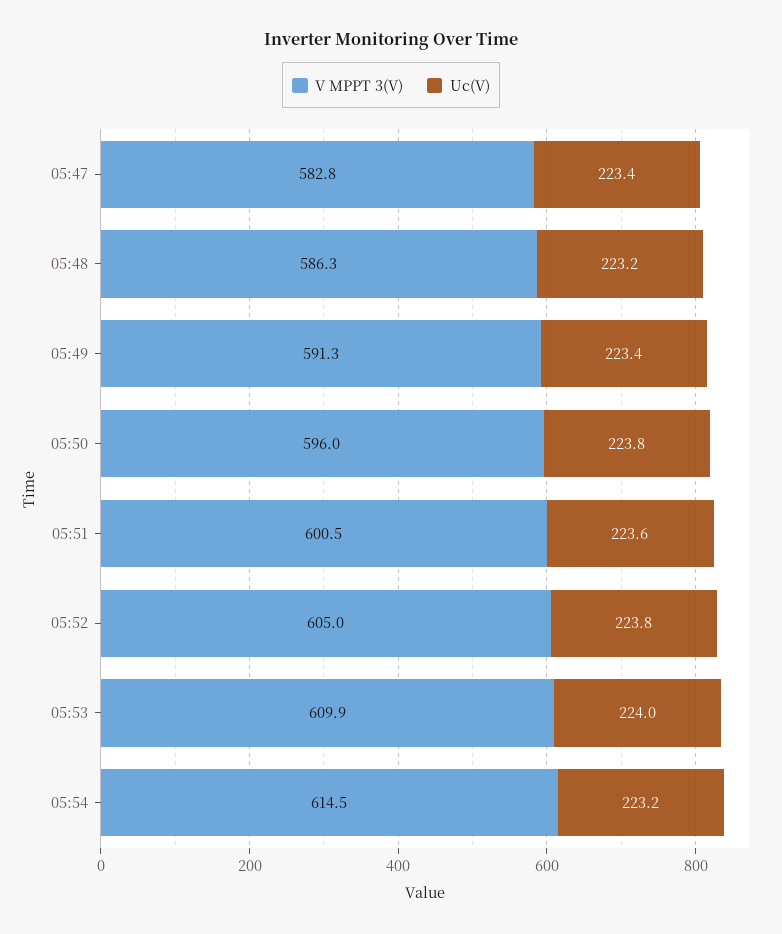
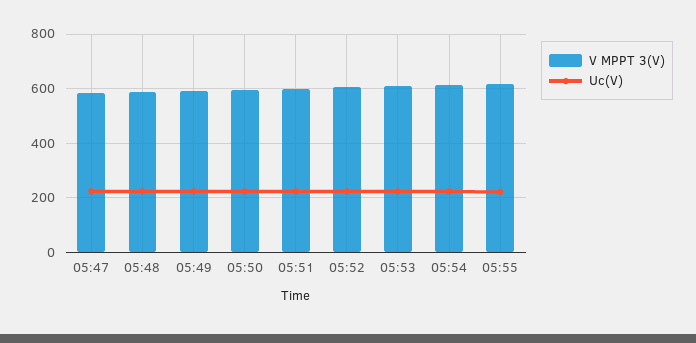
V MPPT 3(V), 05:55: none -> 625
Uc(V), 05:55: none -> 225

